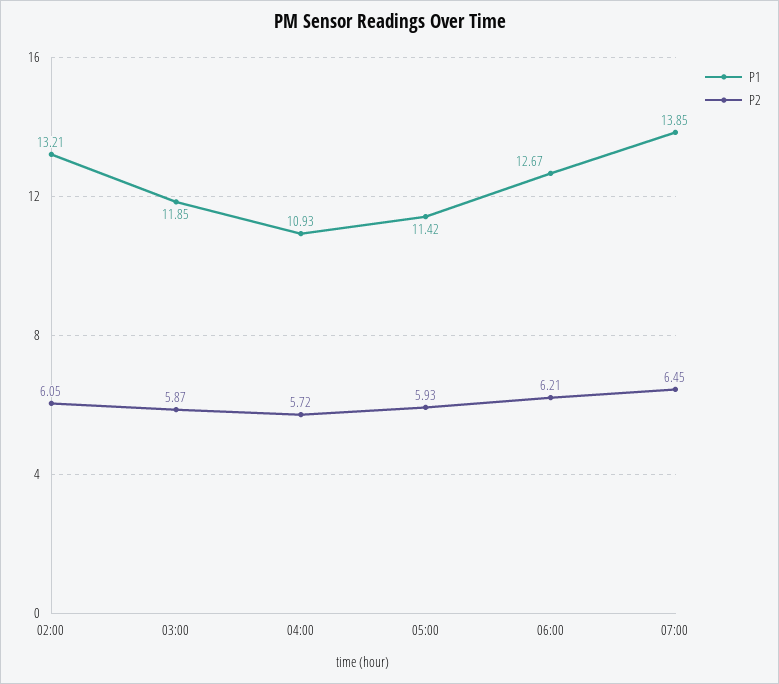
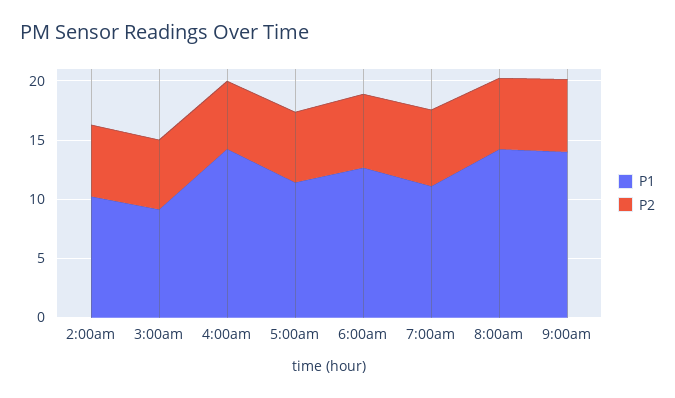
P1, 02:00: 13.21 -> 10
P1, 03:00: 11.85 -> 9
P1, 04:00: 10.93 -> 14
P1, 07:00: 13.85 -> 11
P1, 8:00am: none -> 14
P2, 8:00am: none -> 6
P1, 9:00am: none -> 14
P2, 9:00am: none -> 6

